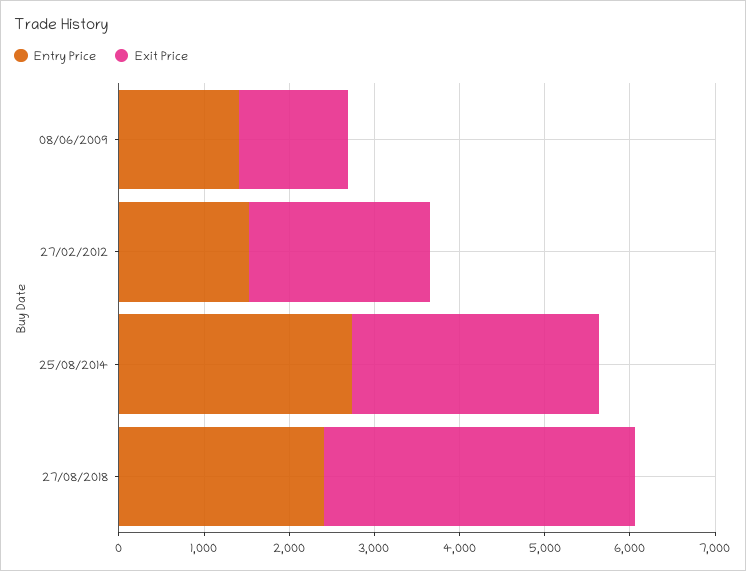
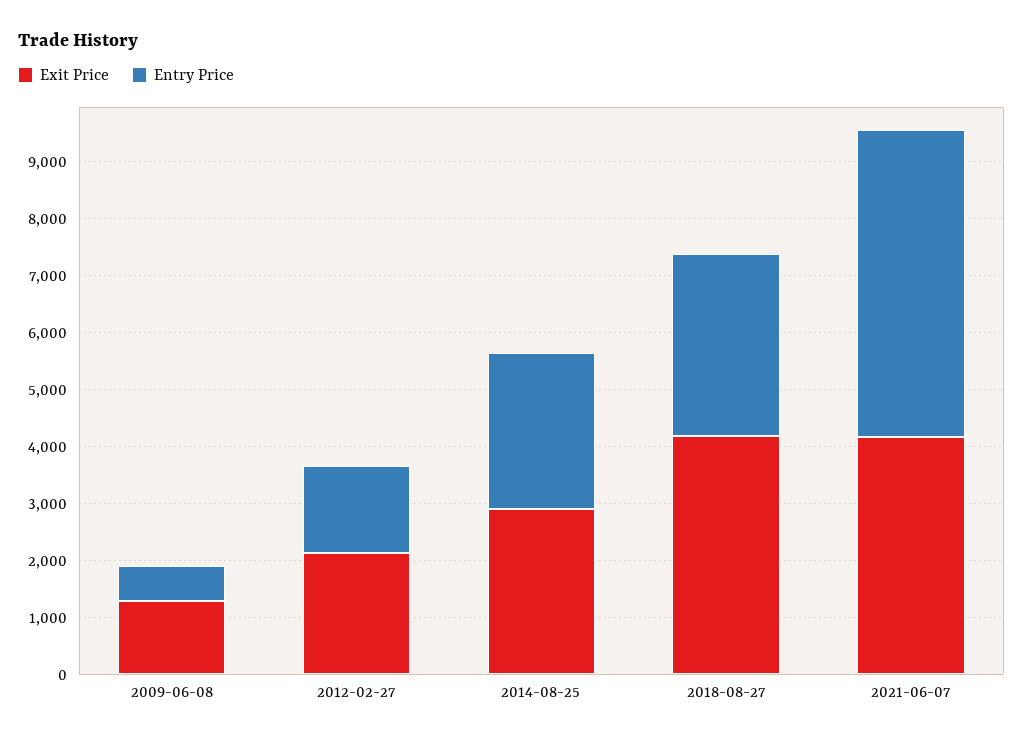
Entry Price, 08/06/2009: 1400 -> 600
Entry Price, 27/08/2018: 2400 -> 3200
Exit Price, 27/08/2018: 3600 -> 4200
Exit Price, 2021-06-07: none -> 4200
Entry Price, 2021-06-07: none -> 5400

